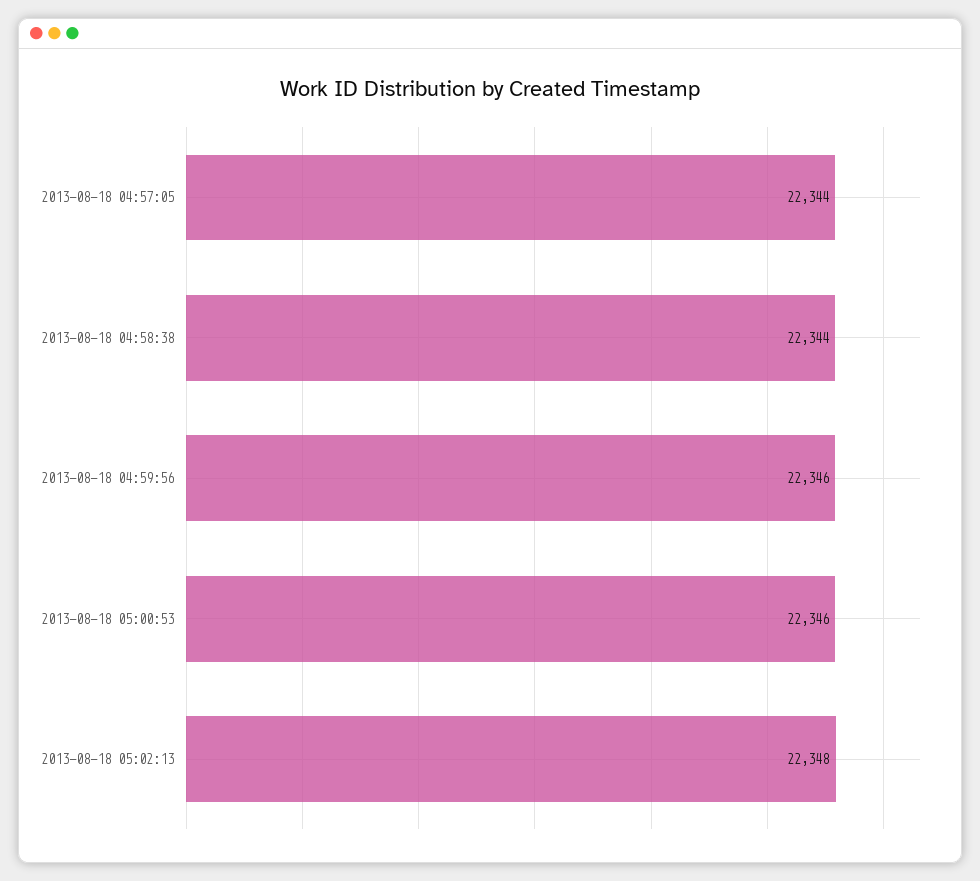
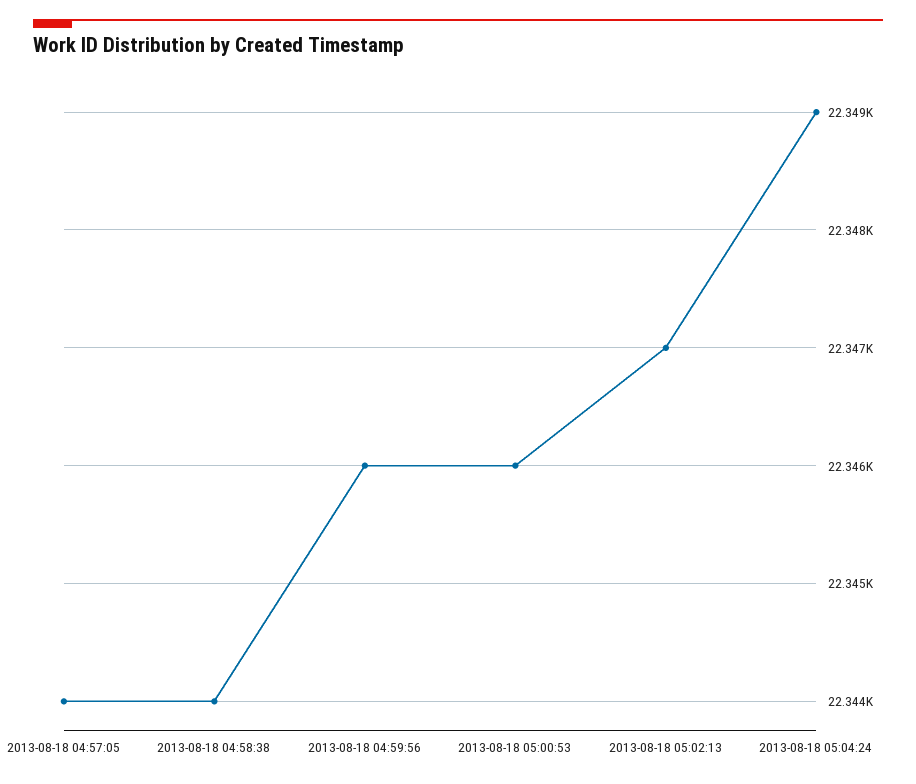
2013-08-18 05:02:13: 22348 -> 22347
2013-08-18 05:04:24: none -> 22349

